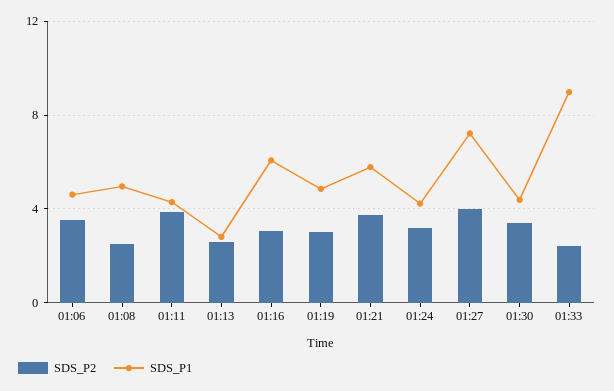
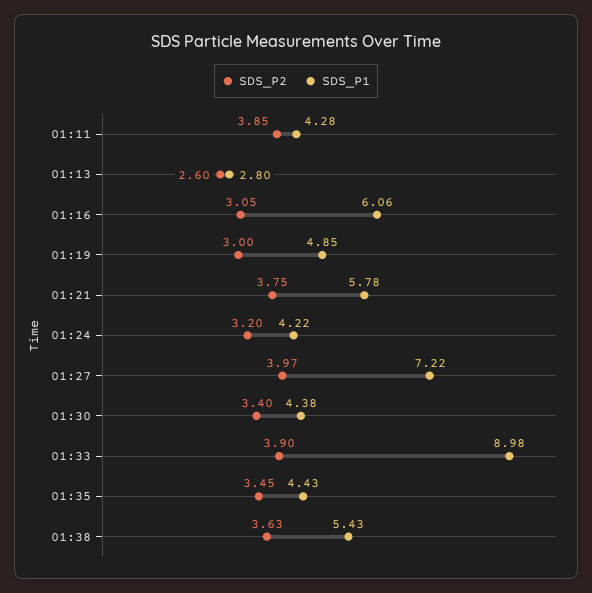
SDS_P2, 01:06: 3.5 -> none
SDS_P1, 01:06: 4.5 -> none
SDS_P2, 01:08: 2.5 -> none
SDS_P1, 01:08: 5 -> none
SDS_P2, 01:33: 2.5 -> 3.9
SDS_P2, 01:35: none -> 3.45
SDS_P1, 01:35: none -> 4.43
SDS_P2, 01:38: none -> 3.63
SDS_P1, 01:38: none -> 5.43

